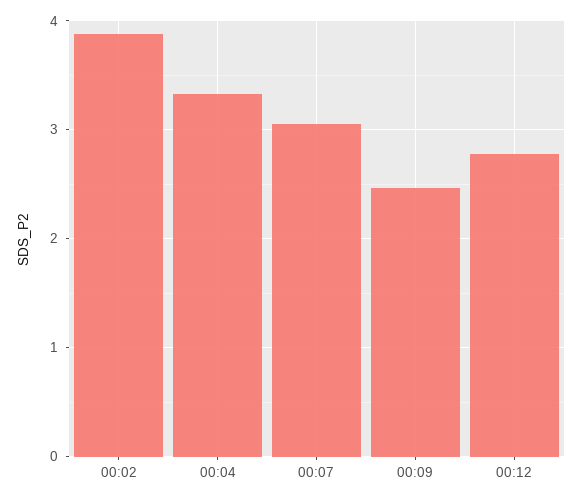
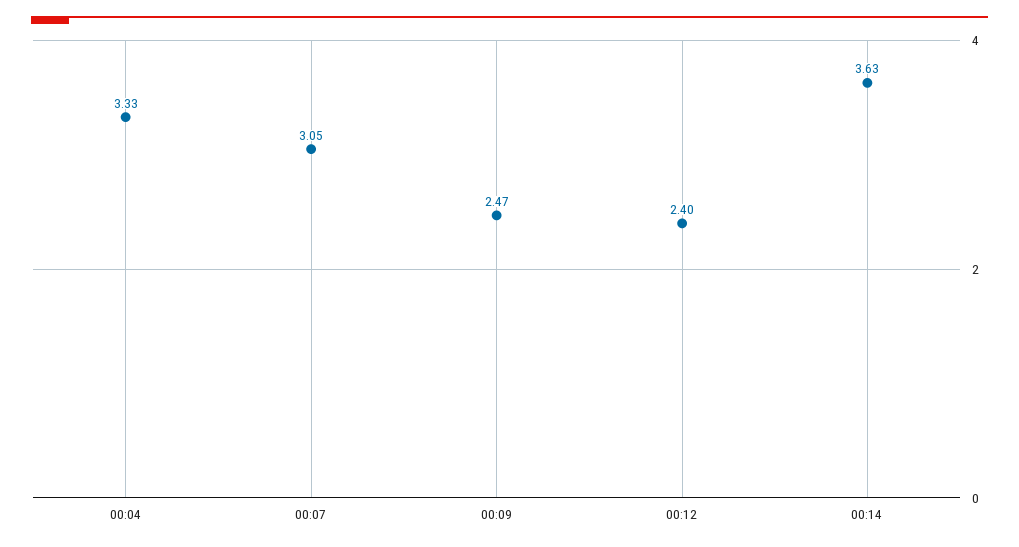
00:02: 3.9 -> none
00:12: 2.8 -> 2.4
00:14: none -> 3.63

